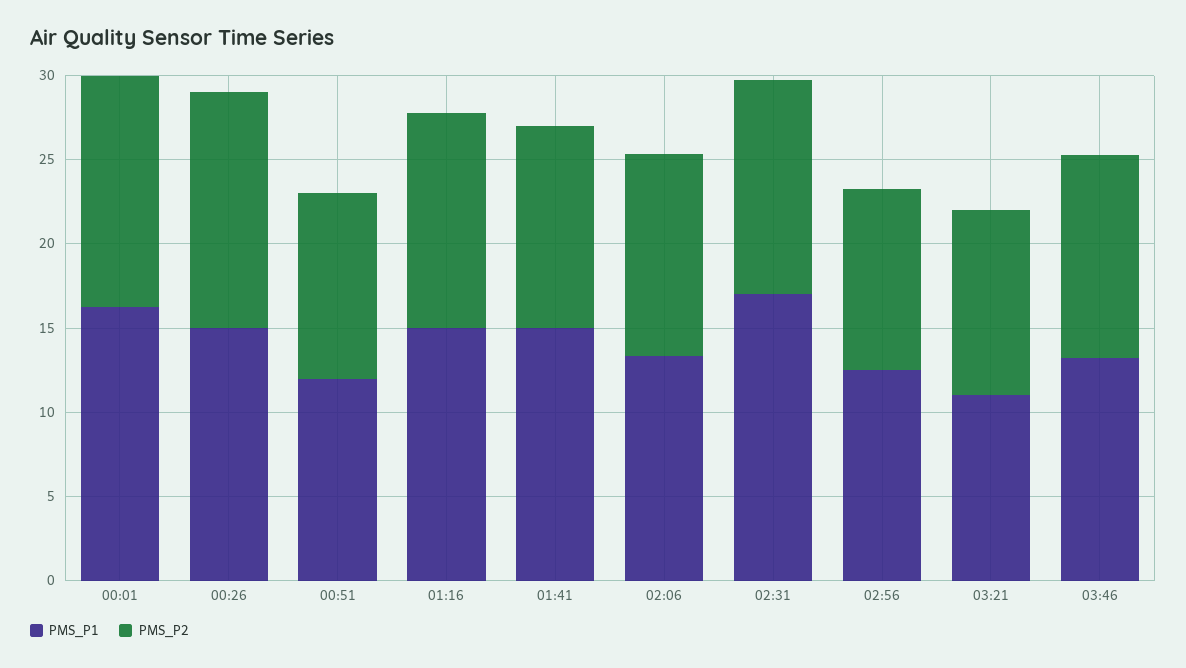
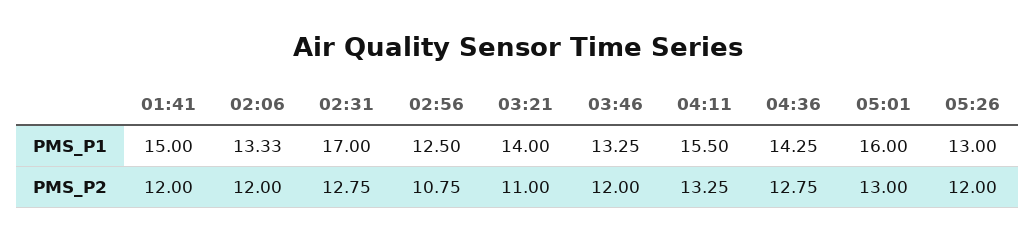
PMS_P1, 00:01: 16 -> none
PMS_P2, 00:01: 14 -> none
PMS_P1, 00:26: 15 -> none
PMS_P2, 00:26: 14 -> none
PMS_P1, 00:51: 12 -> none
PMS_P2, 00:51: 11 -> none
PMS_P1, 01:16: 15 -> none
PMS_P2, 01:16: 13 -> none
PMS_P1, 03:21: 11 -> 14
PMS_P1, 04:11: none -> 15.5
PMS_P1, 04:36: none -> 14.25
PMS_P1, 05:01: none -> 16
PMS_P1, 05:26: none -> 13
PMS_P2, 04:11: none -> 13.25
PMS_P2, 04:36: none -> 12.75
PMS_P2, 05:01: none -> 13
PMS_P2, 05:26: none -> 12

